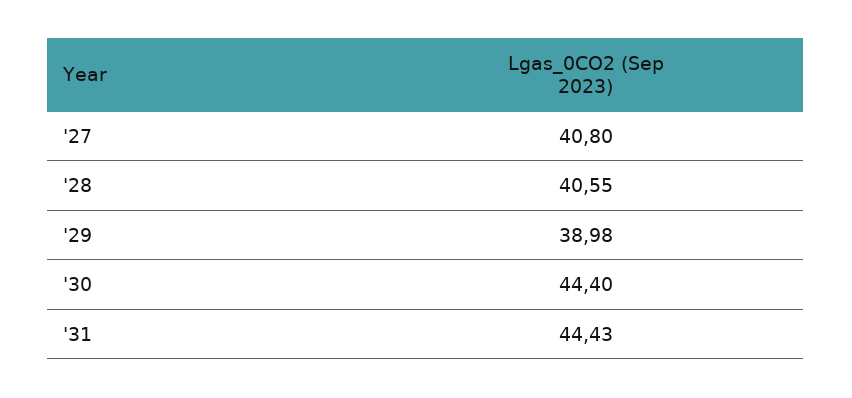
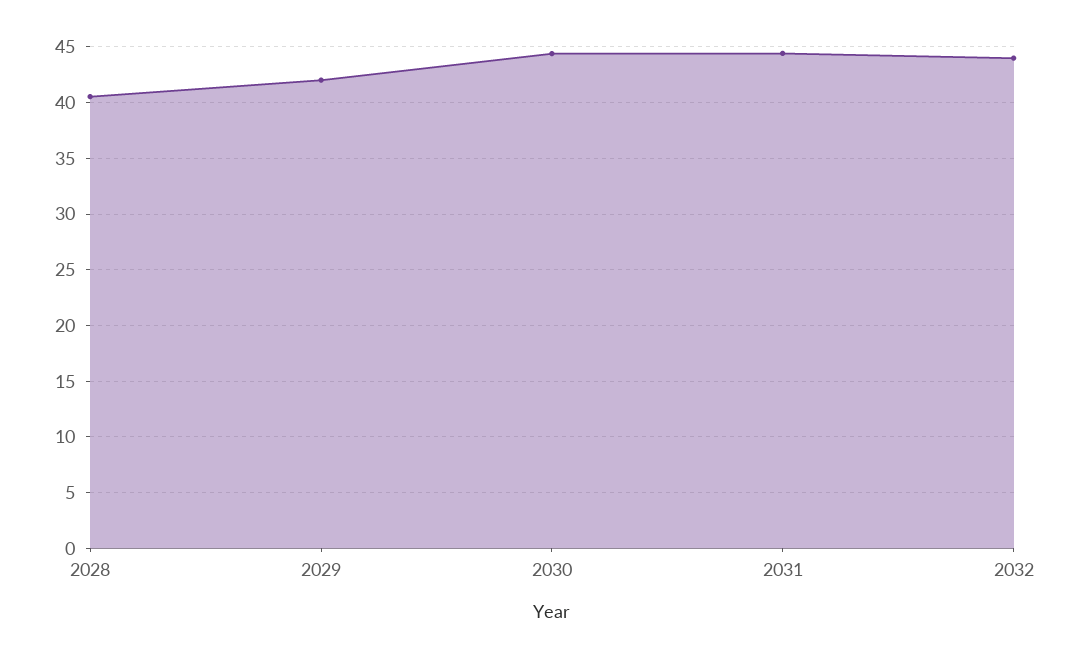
'27: 40.8 -> none
'29: 38.98 -> 42
2032: none -> 44

